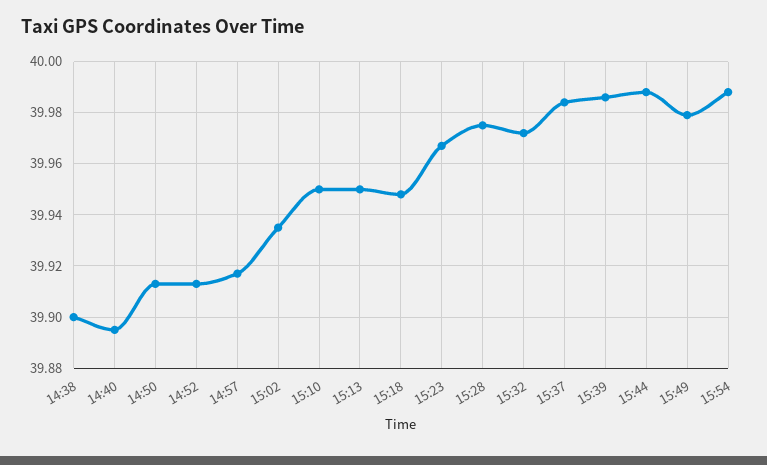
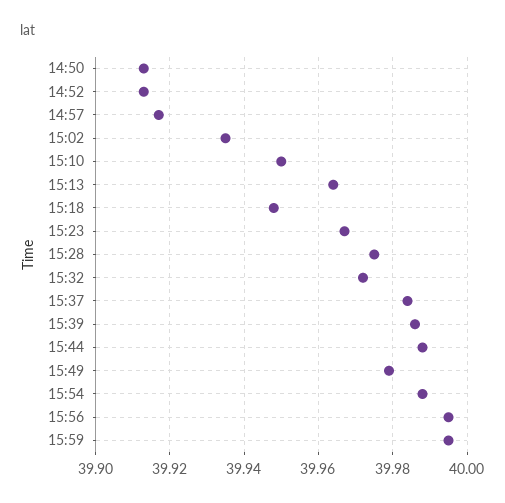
14:38: 39.9 -> none
14:40: 39.895 -> none
15:13: 39.95 -> 39.965
15:56: none -> 39.995
15:59: none -> 39.995

